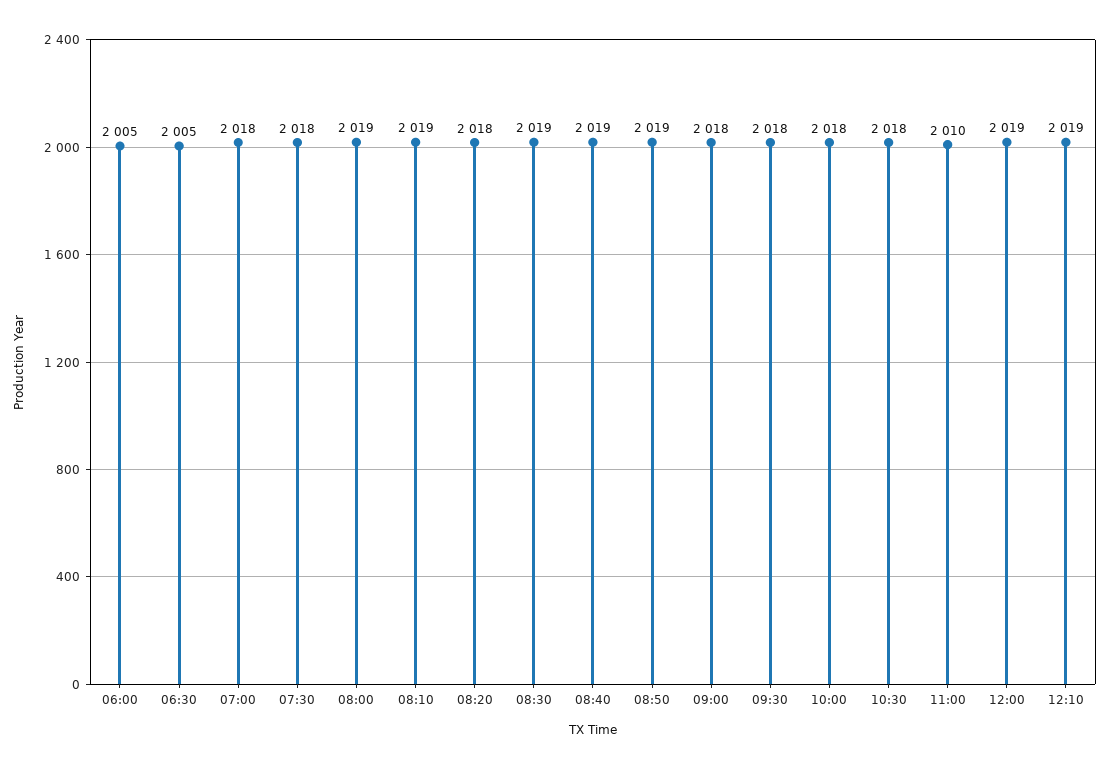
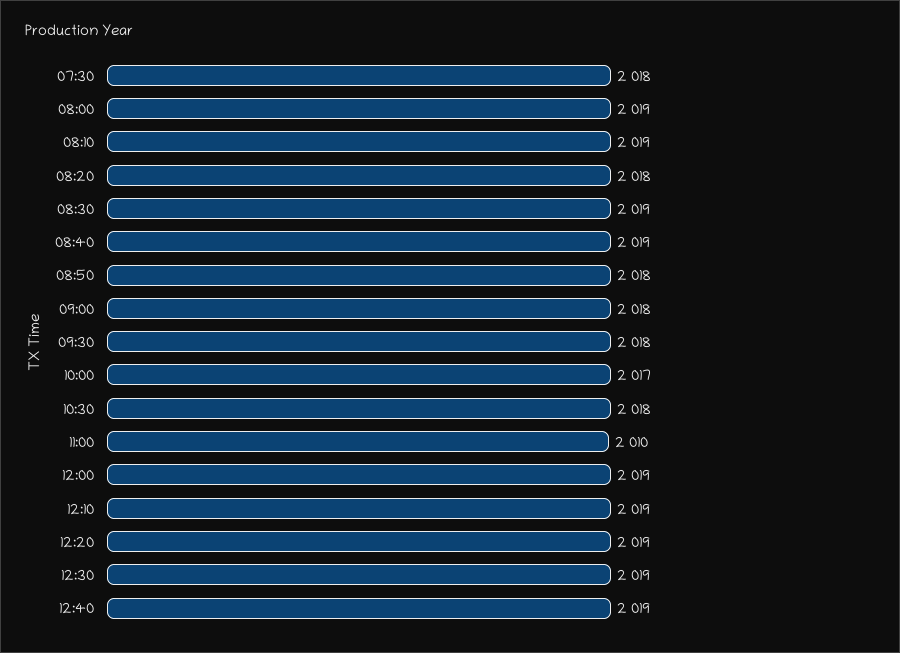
06:00: 2005 -> none
06:30: 2005 -> none
07:00: 2018 -> none
08:50: 2019 -> 2018
10:00: 2018 -> 2017
12:20: none -> 2019
12:30: none -> 2019
12:40: none -> 2019

